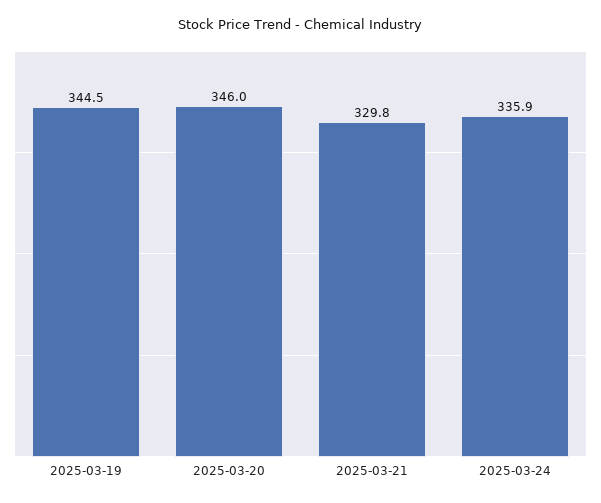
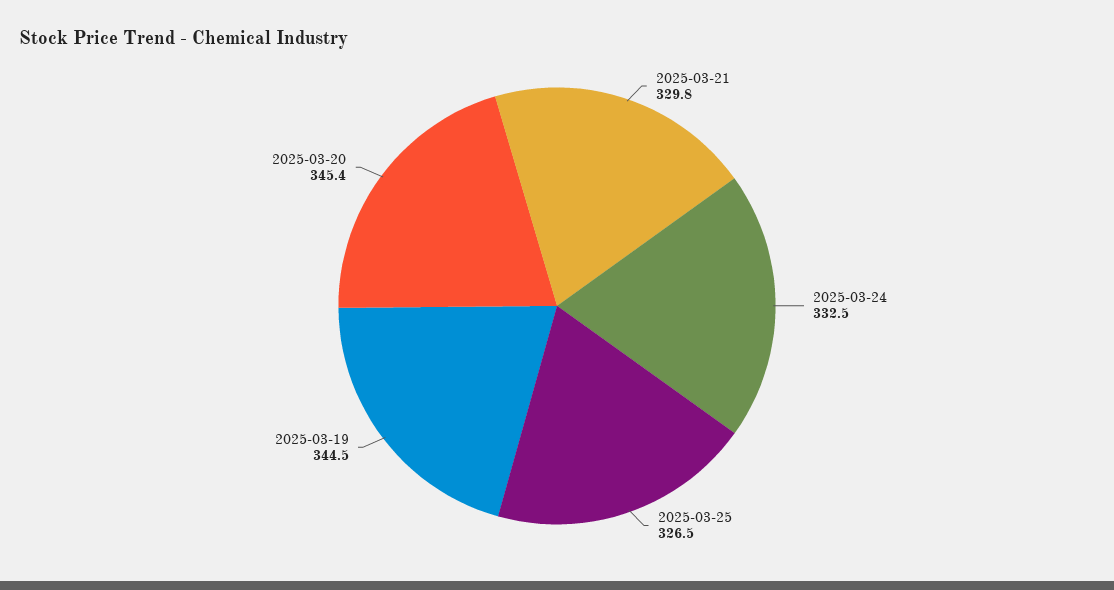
2025-03-20: 346 -> 345.4
2025-03-24: 335.9 -> 332.5
2025-03-25: none -> 326.5

